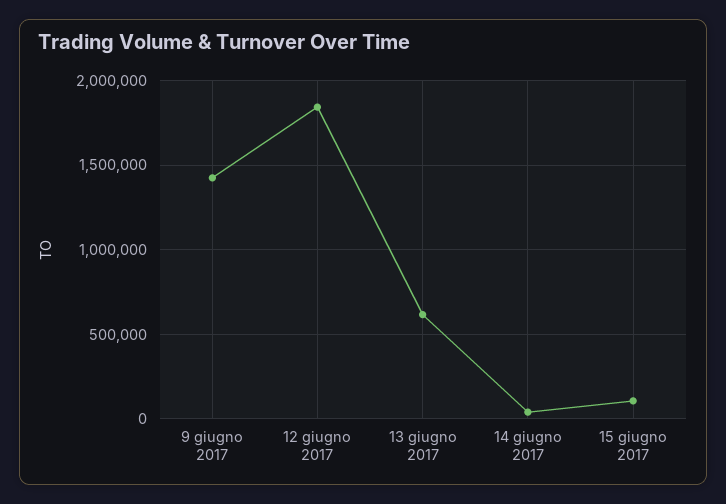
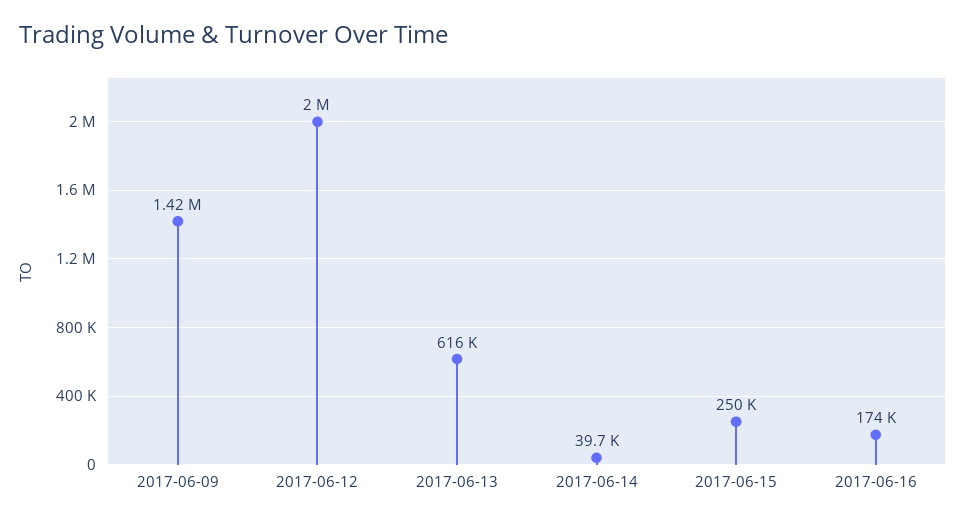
12 giugno 2017: 1850000 -> 2000000
15 giugno 2017: 100000 -> 250000
2017-06-16: none -> 174000

